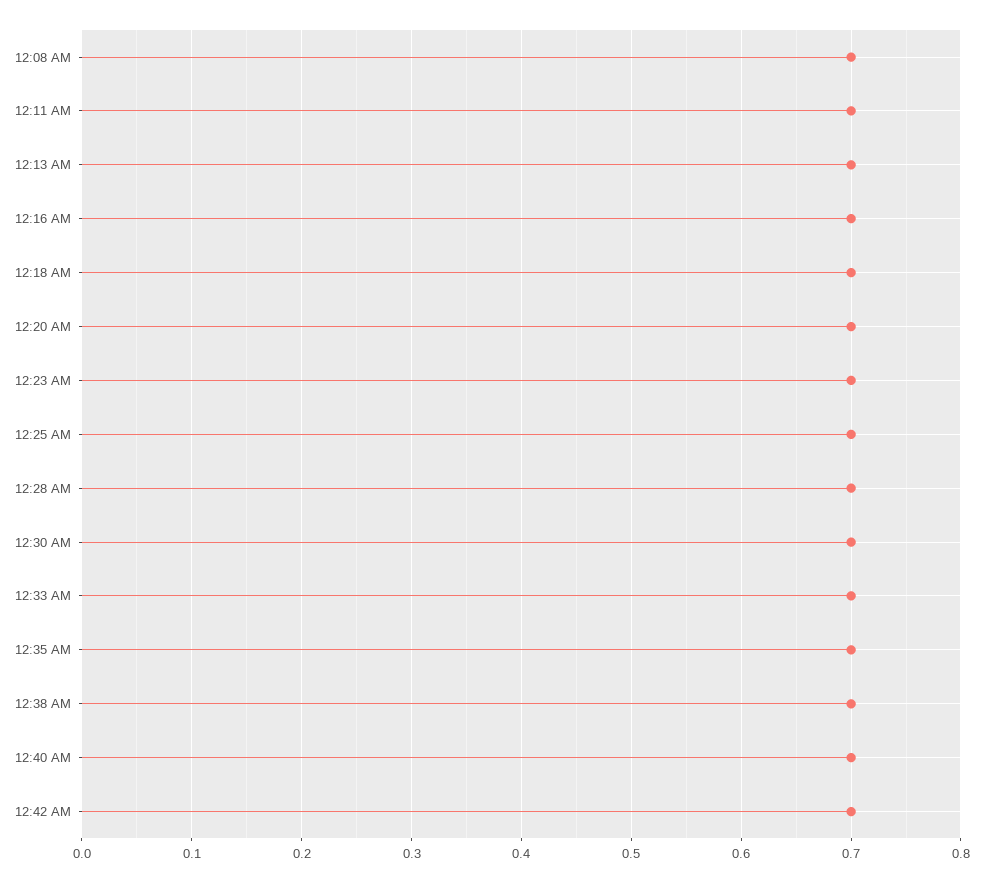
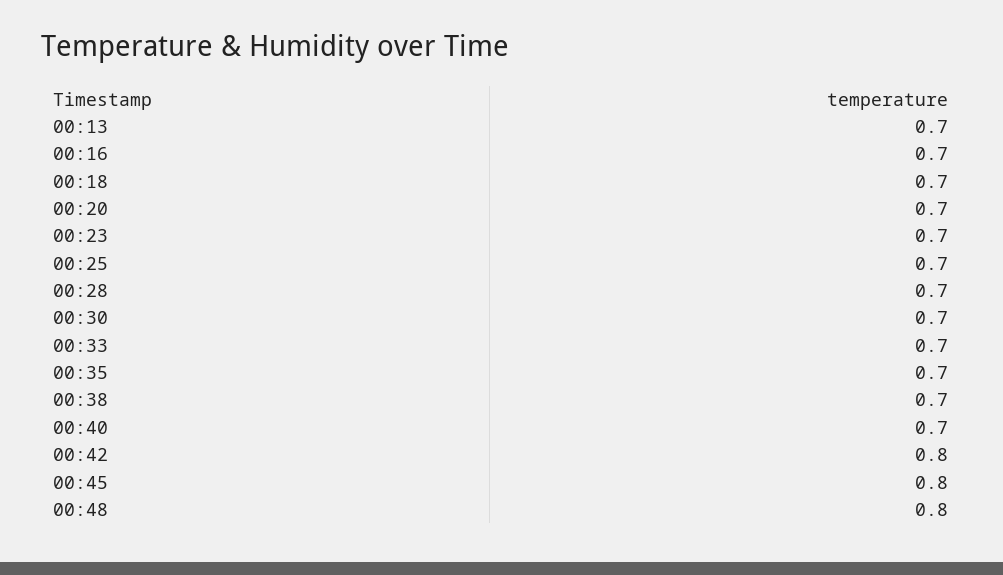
12:08 AM: 0.7 -> none
12:11 AM: 0.7 -> none
12:42 AM: 0.7 -> 0.8
00:45: none -> 0.8
00:48: none -> 0.8

